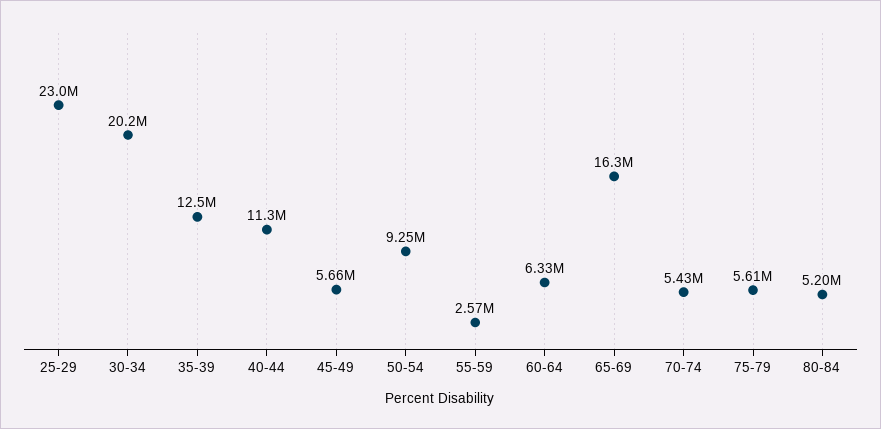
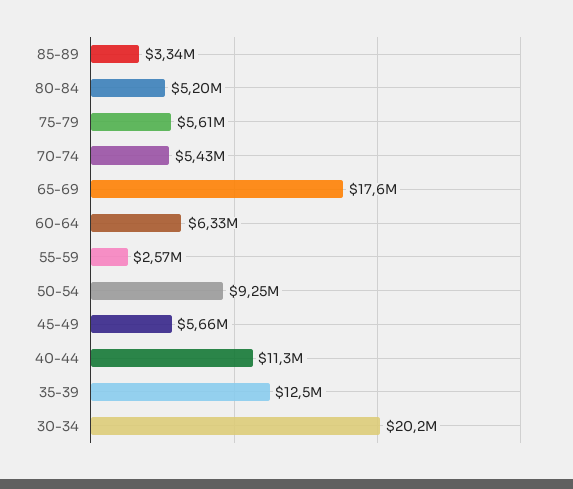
25-29: 23000000 -> none
65-69: 16300000 -> 17600000
85-89: none -> 3340000

